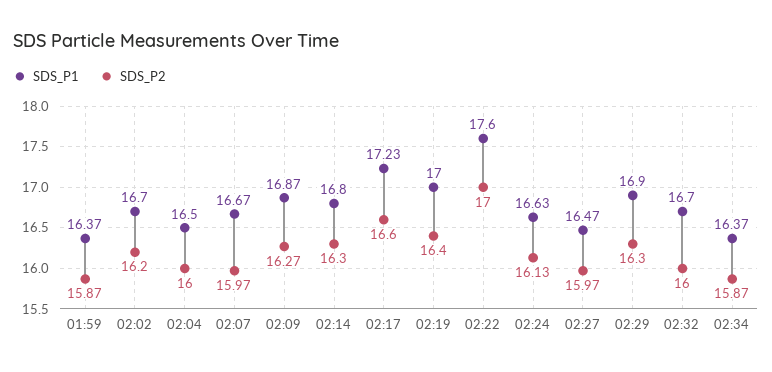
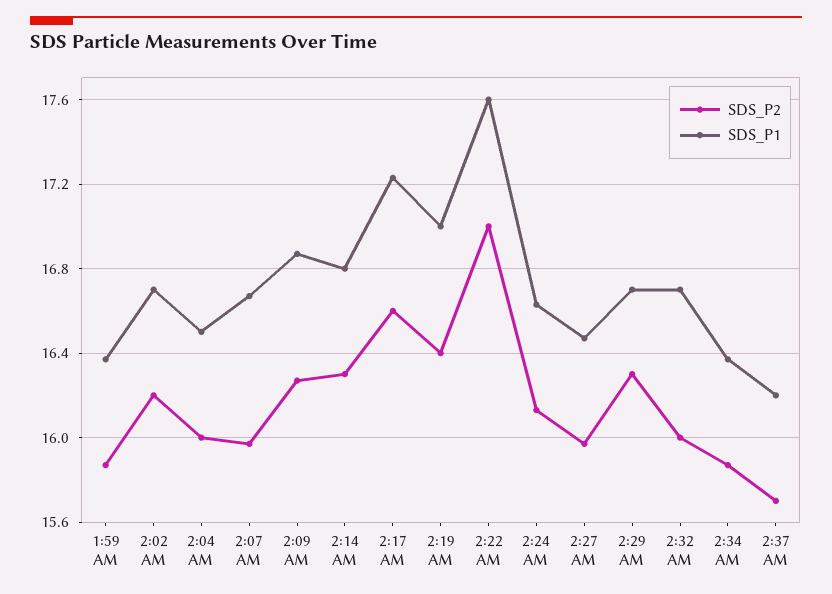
SDS_P1, 02:29: 16.9 -> 16.7
SDS_P2, 2:37 AM: none -> 15.7
SDS_P1, 2:37 AM: none -> 16.2

